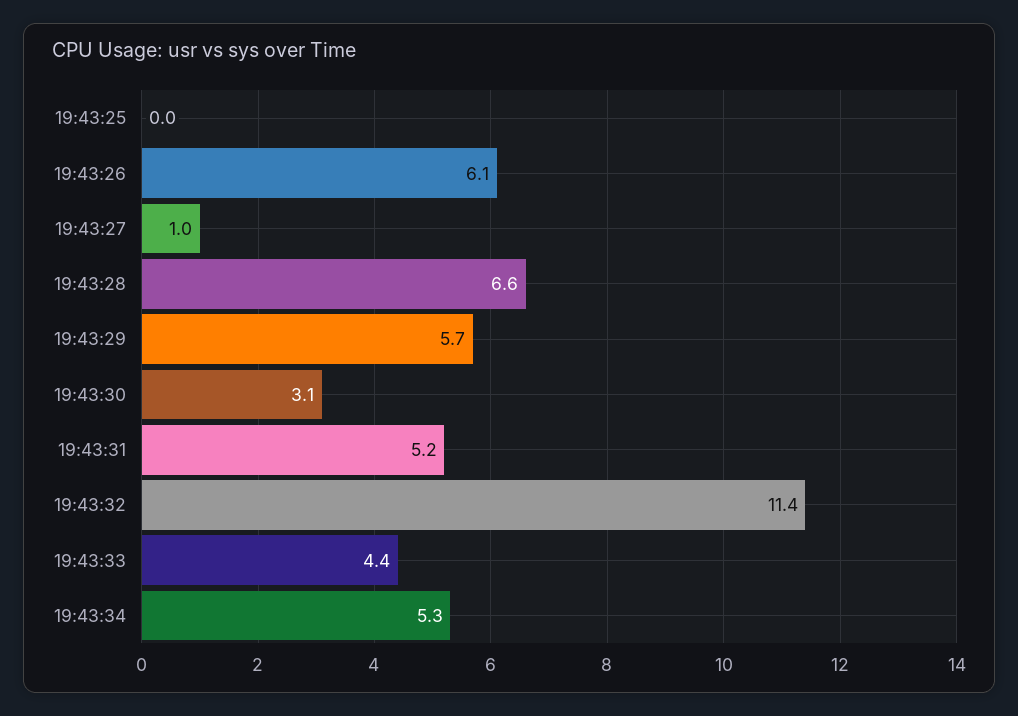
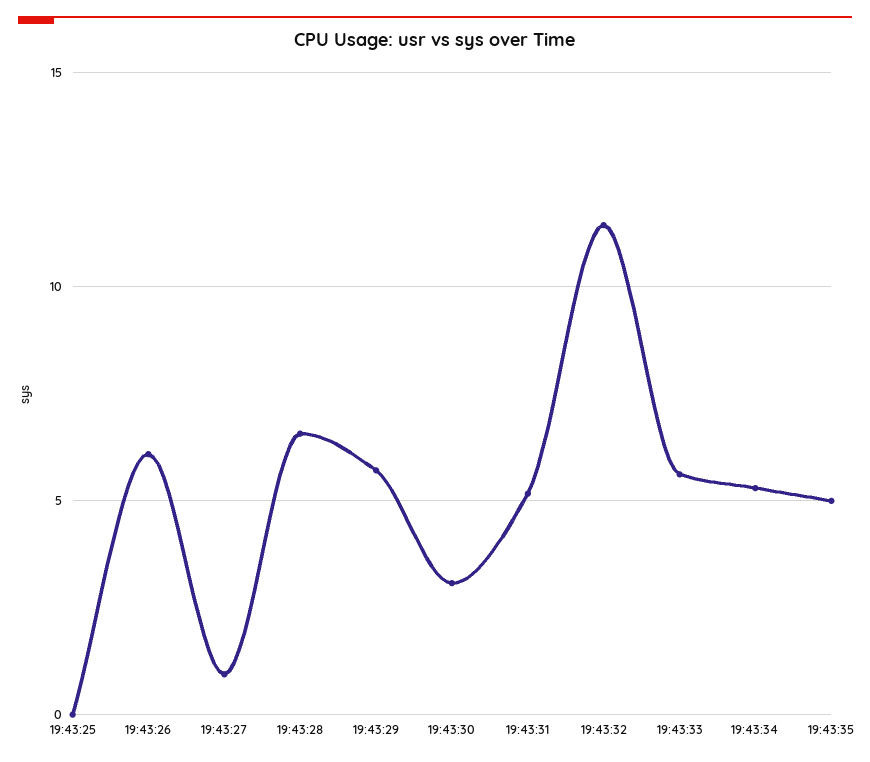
19:43:33: 4.4 -> 5.5
19:43:35: none -> 5

